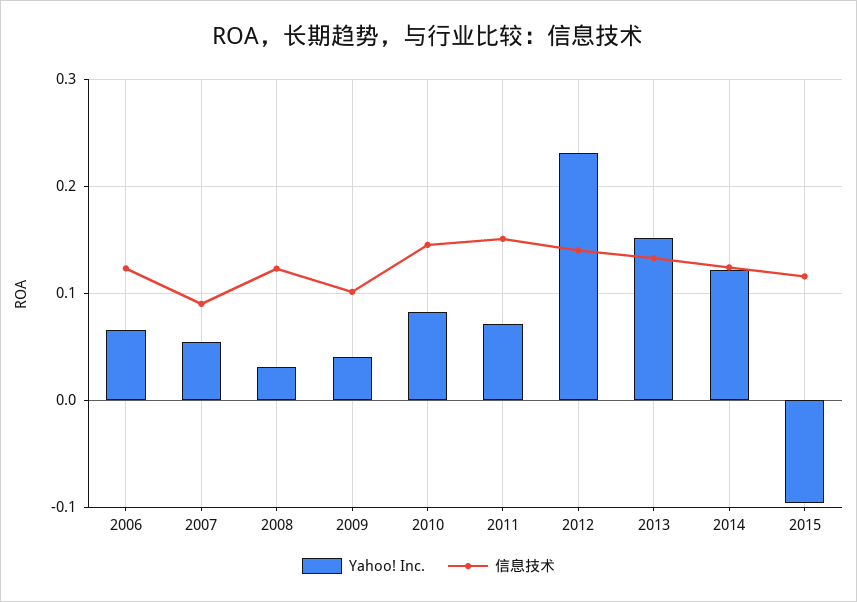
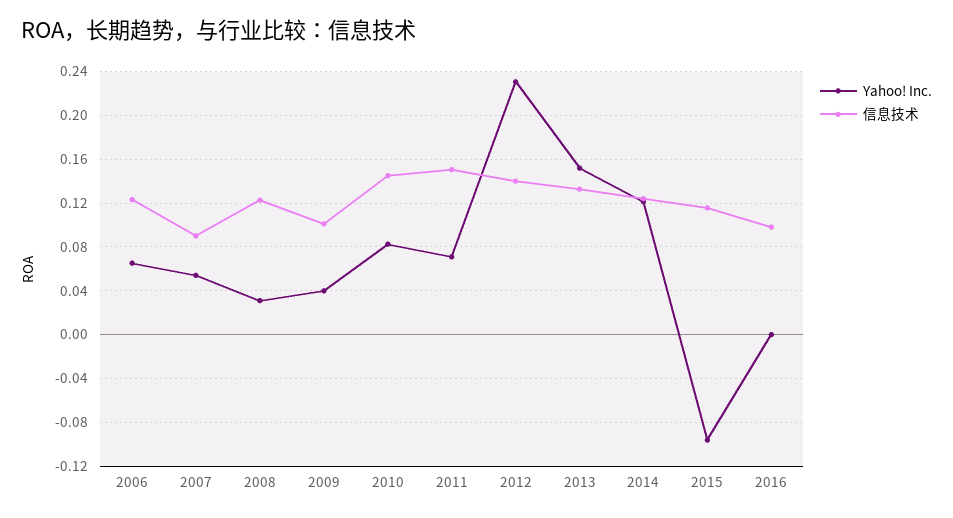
Yahoo! Inc., 2016: none -> 0
信息技术, 2016: none -> 0.1

